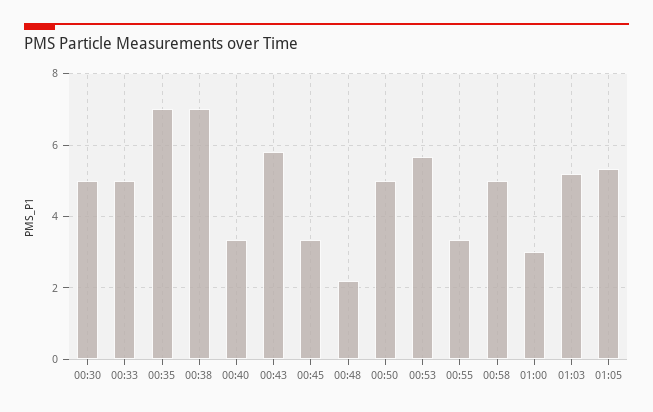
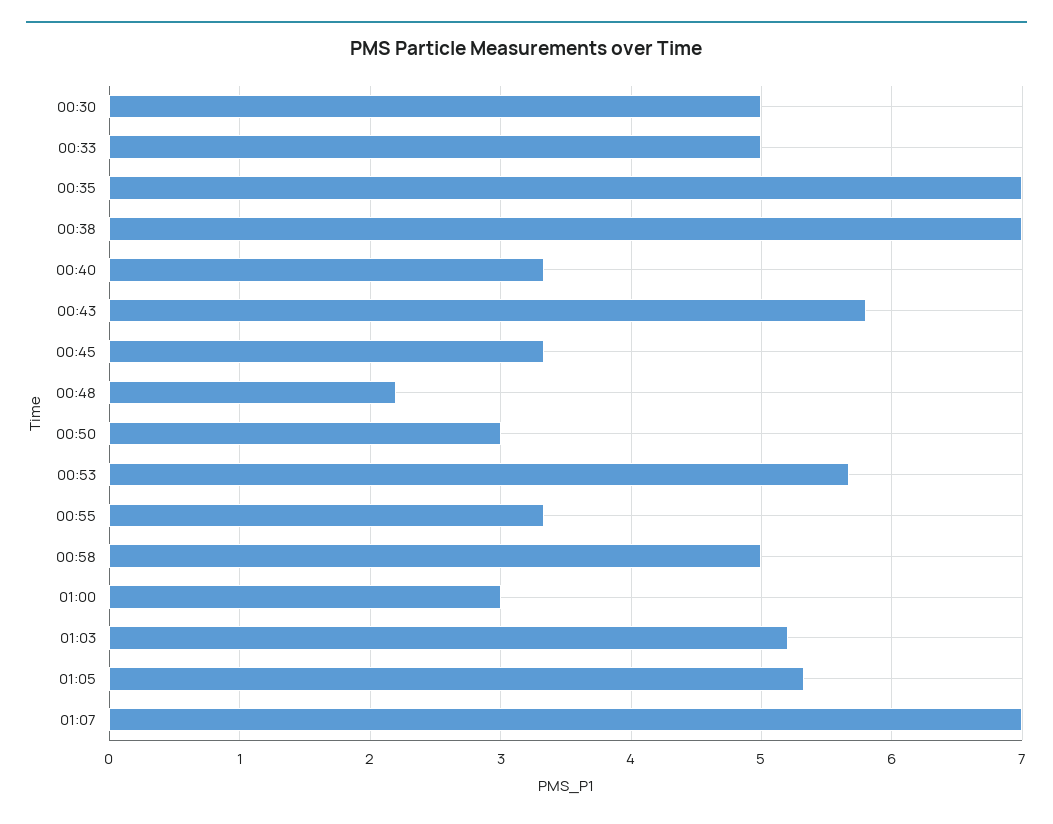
00:50: 5 -> 3
01:07: none -> 7

